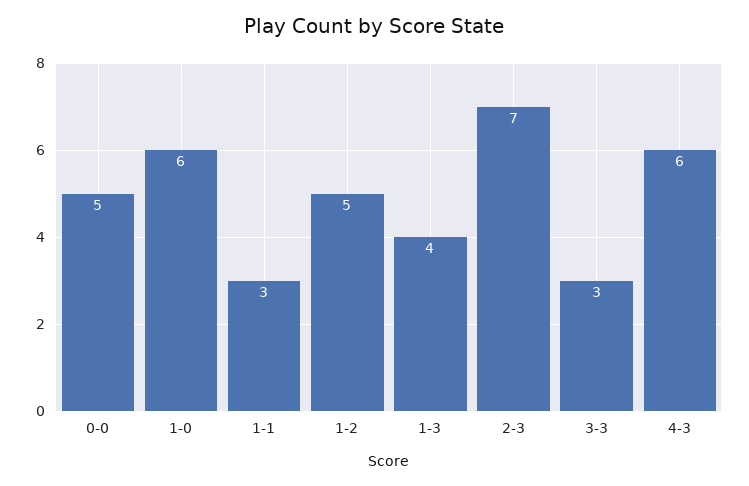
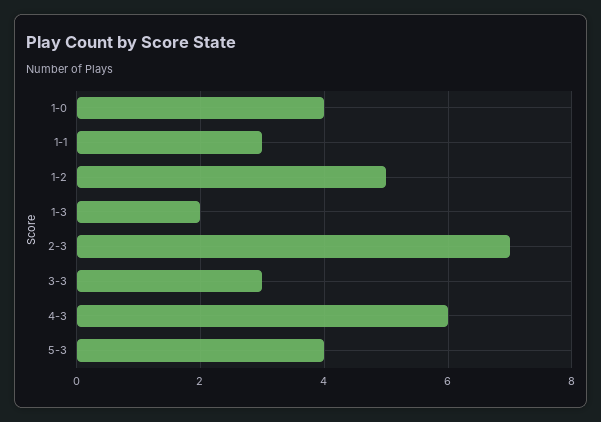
0-0: 5 -> none
1-0: 6 -> 4
1-3: 4 -> 2
5-3: none -> 4

